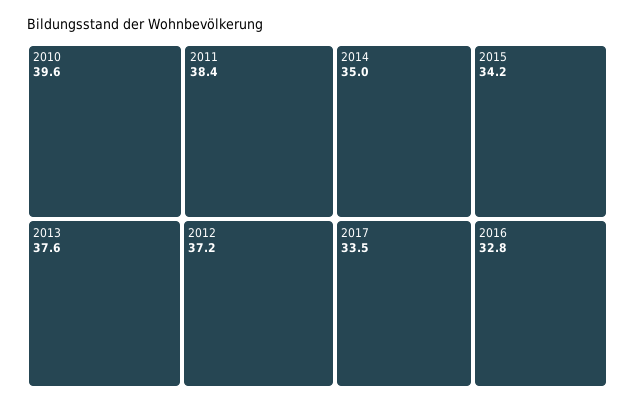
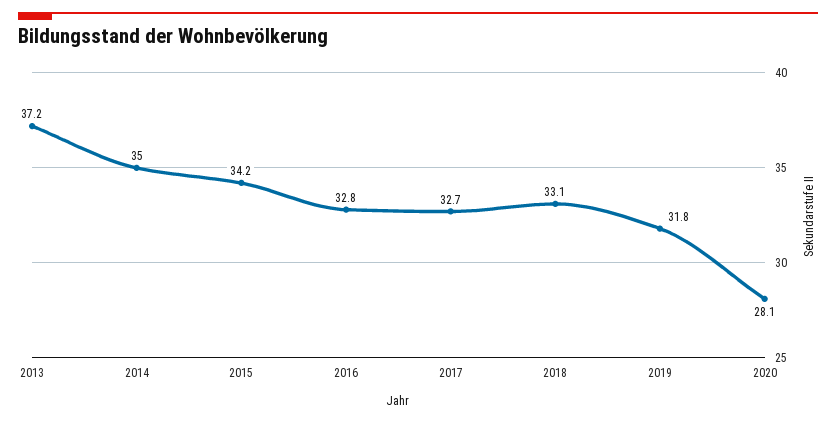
2010: 39.6 -> none
2011: 38.4 -> none
2013: 37.6 -> 37.2
2012: 37.2 -> none
2017: 33.5 -> 32.7
2018: none -> 33.1
2019: none -> 31.8
2020: none -> 28.1

